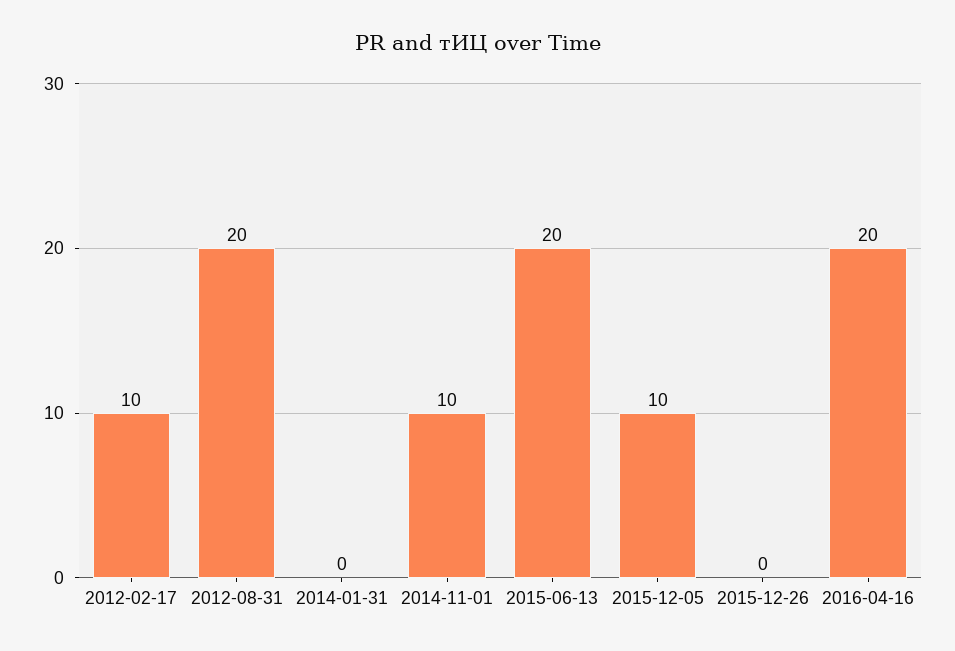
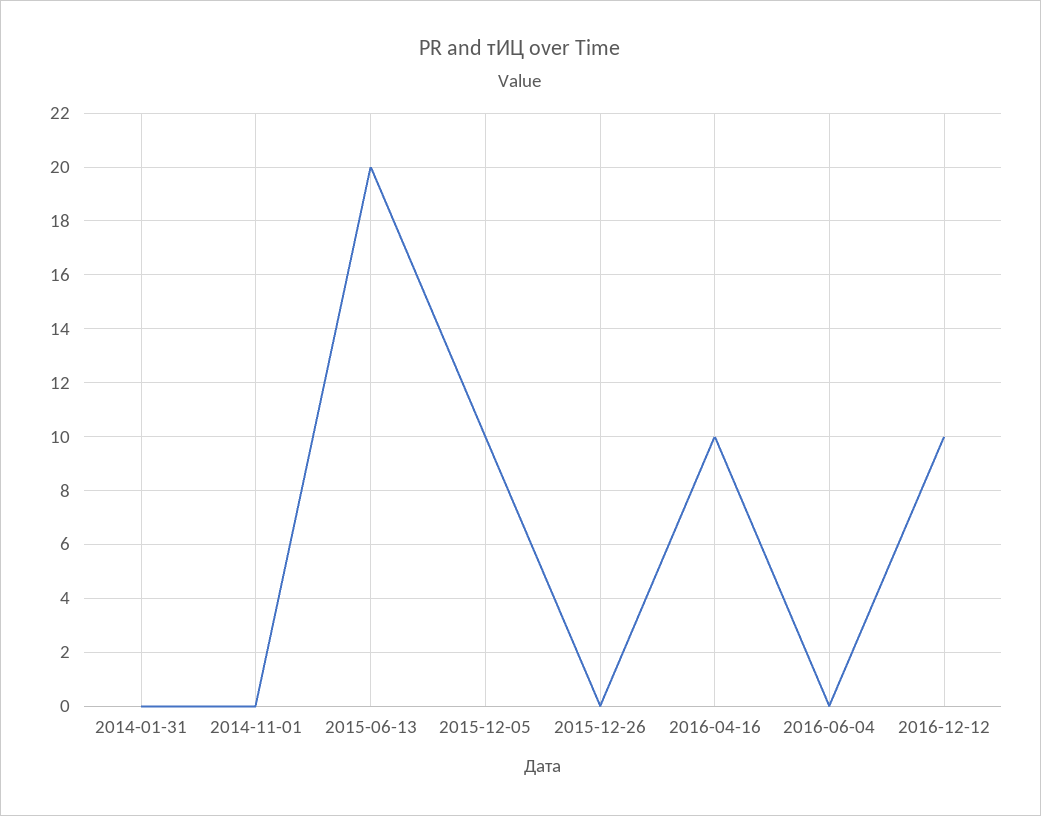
2012-02-17: 10 -> none
2012-08-31: 20 -> none
2014-11-01: 10 -> 0
2016-04-16: 20 -> 10
2016-06-04: none -> 0
2016-12-12: none -> 10

